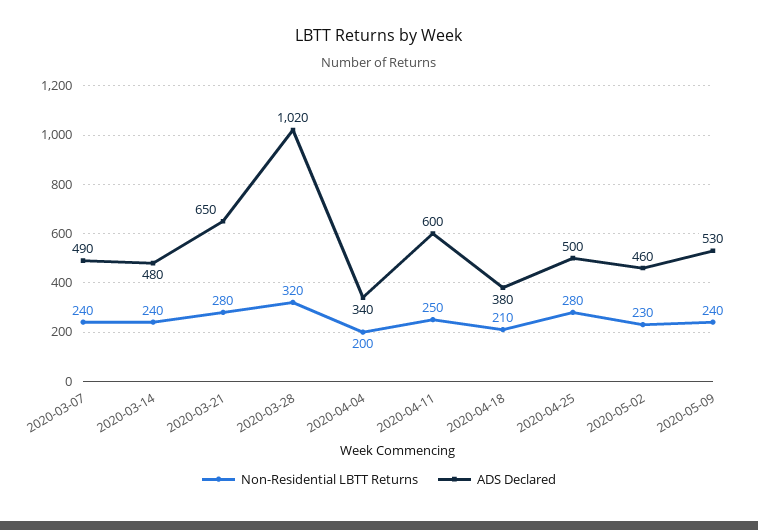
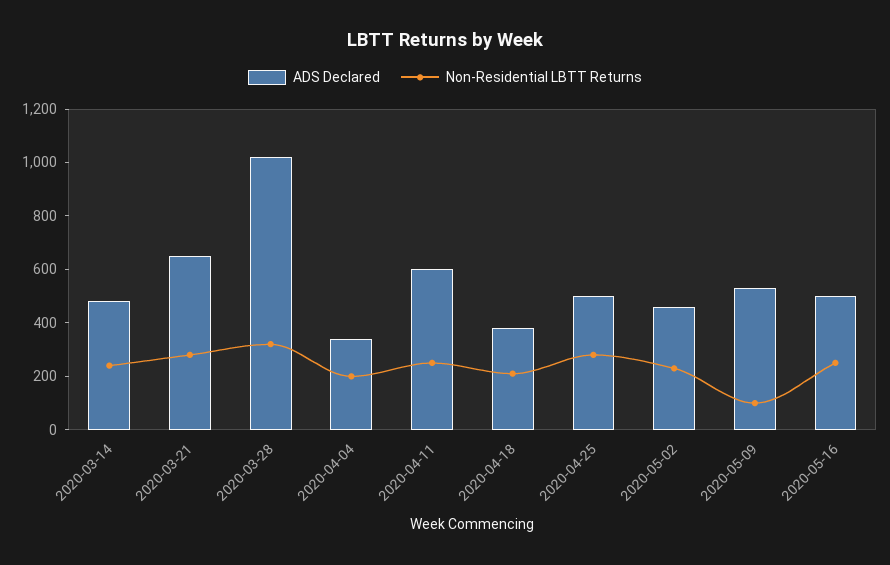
Non-Residential LBTT Returns, 2020-03-07: 240 -> none
ADS Declared, 2020-03-07: 490 -> none
Non-Residential LBTT Returns, 2020-05-09: 240 -> 100
ADS Declared, 2020-05-16: none -> 500
Non-Residential LBTT Returns, 2020-05-16: none -> 250

